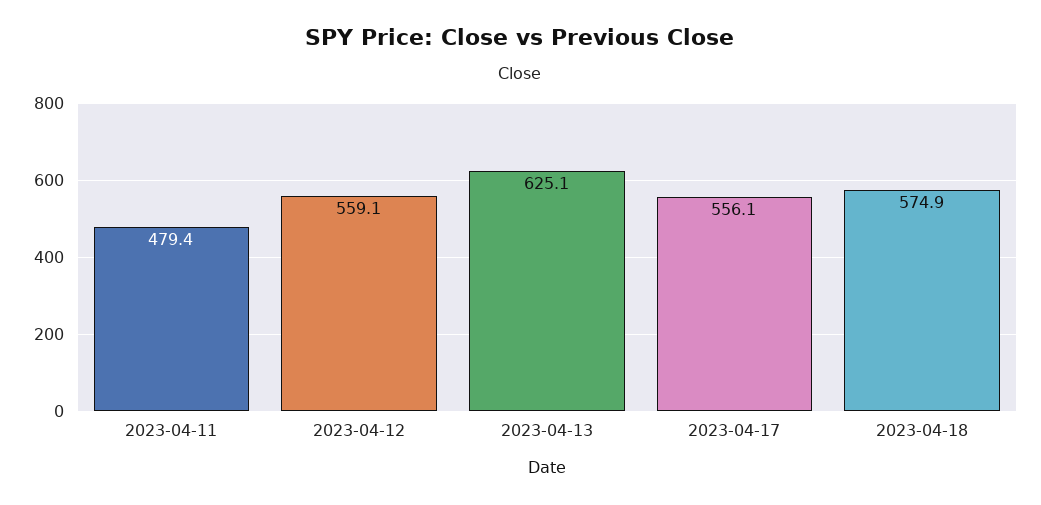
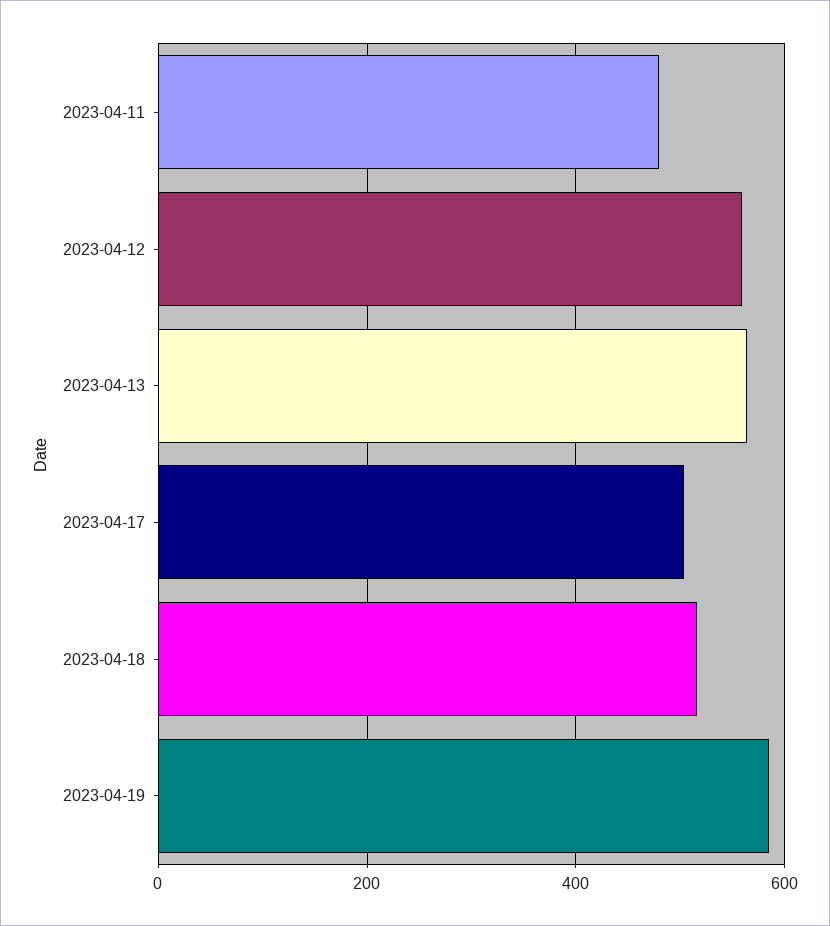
2023-04-13: 625.1 -> 560
2023-04-17: 556.1 -> 500
2023-04-18: 574.9 -> 520
2023-04-19: none -> 580

